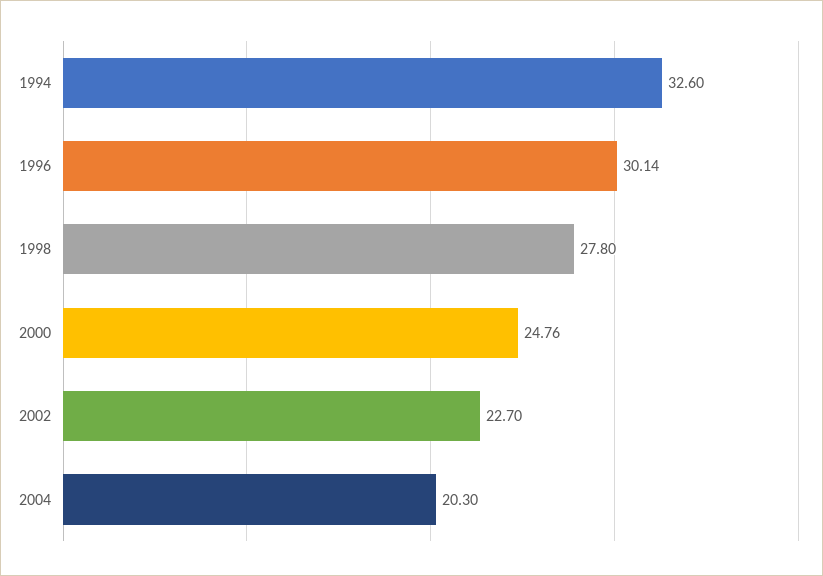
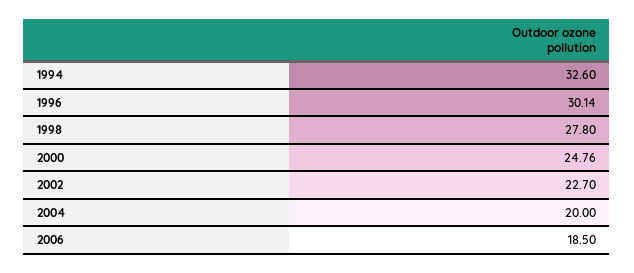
2004: 20.3 -> 20
2006: none -> 18.5

